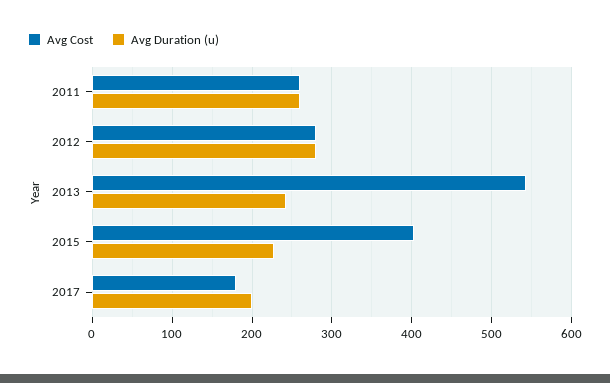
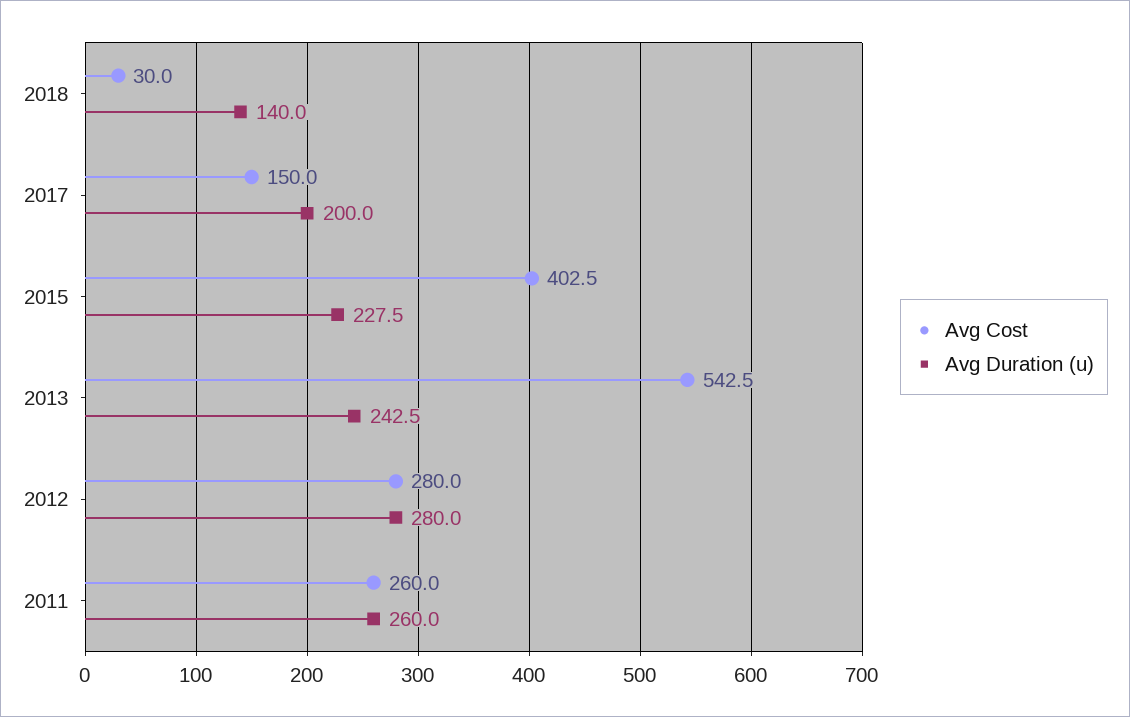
Avg Cost, 2017: 180 -> 150
Avg Cost, 2018: none -> 30
Avg Duration (u), 2018: none -> 140

